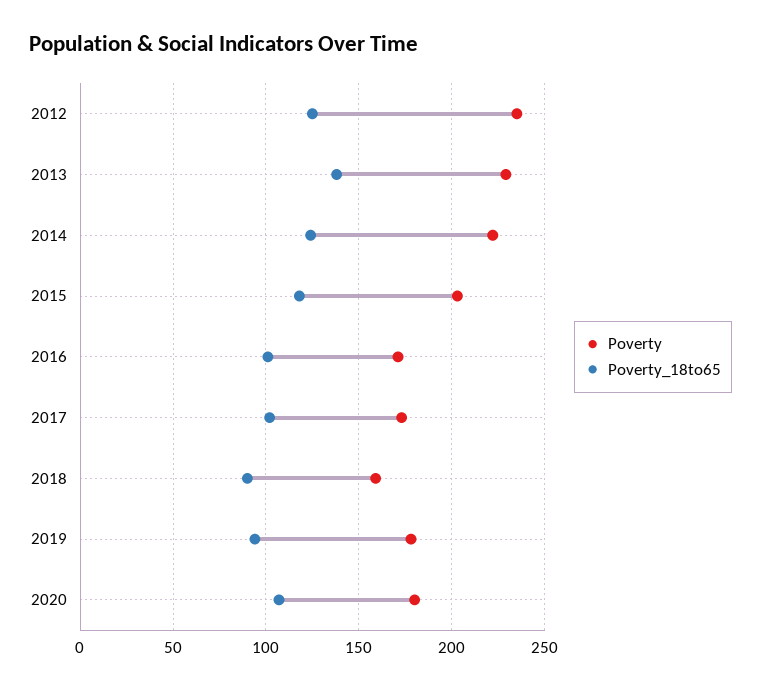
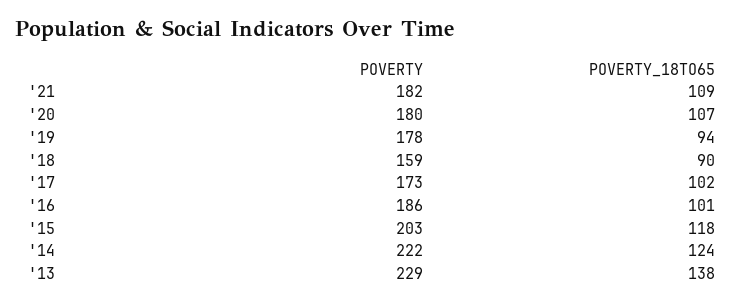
Poverty, 2012: 235 -> none
Poverty_18to65, 2012: 125 -> none
Poverty, 2016: 170 -> 186
Poverty, '21: none -> 182
Poverty_18to65, '21: none -> 109

